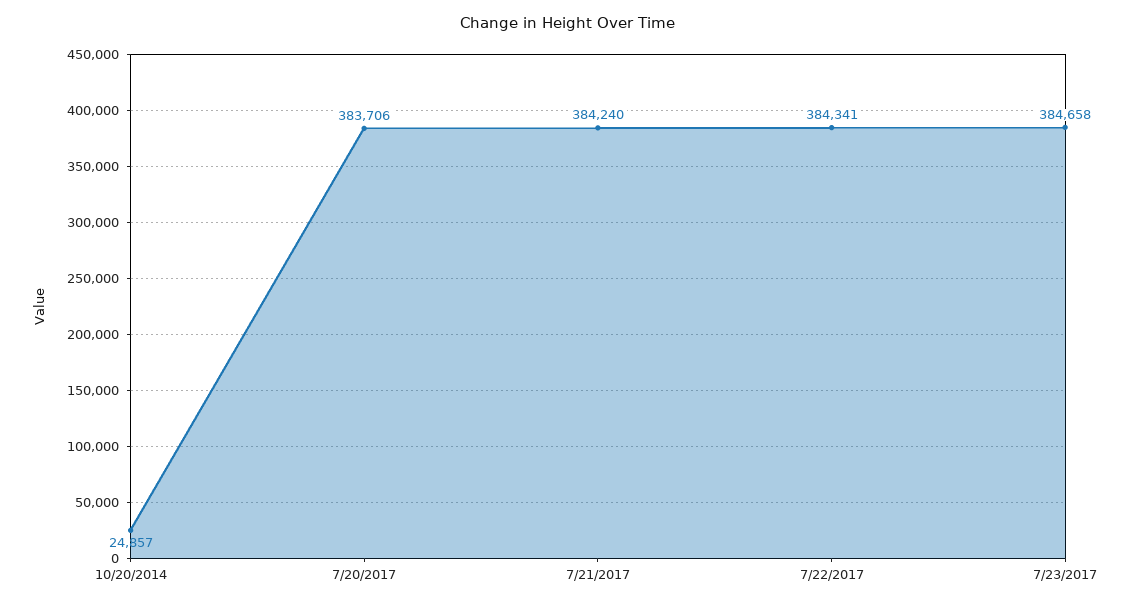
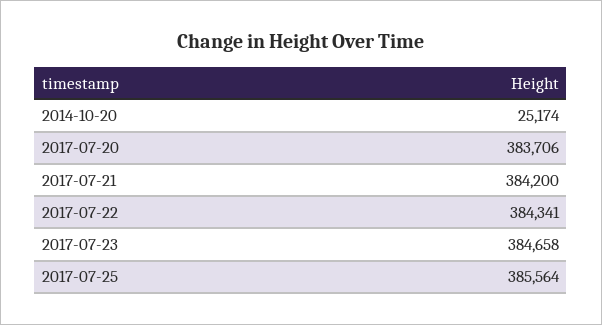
10/20/2014: 24857 -> 25174
7/21/2017: 384240 -> 384200
2017-07-25: none -> 385564

